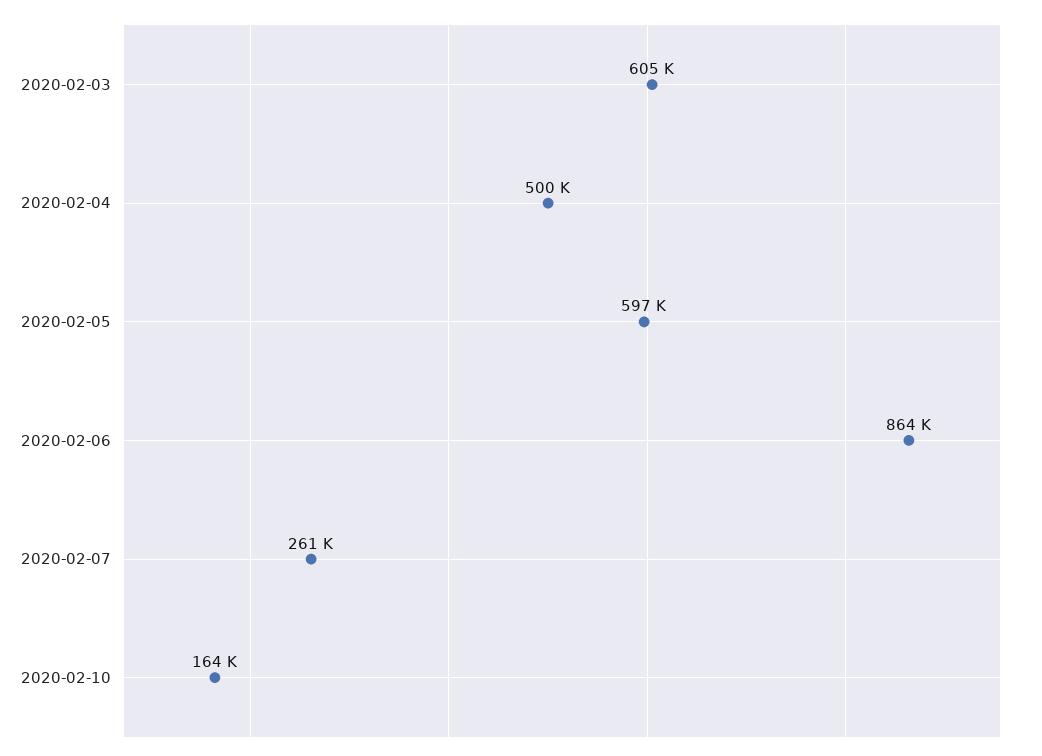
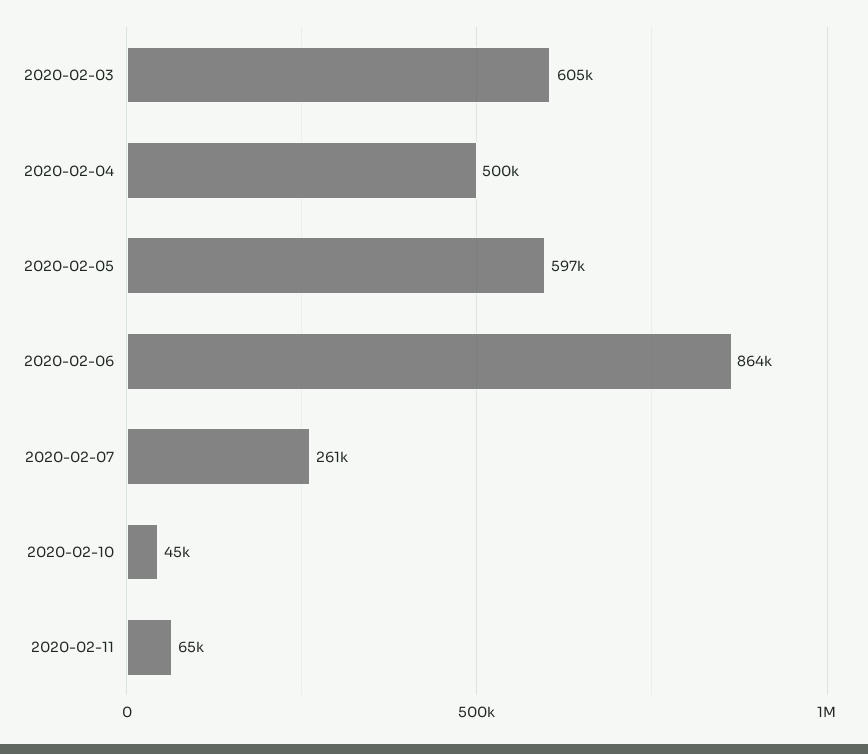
2020-02-10: 164000 -> 45000
2020-02-11: none -> 65000

